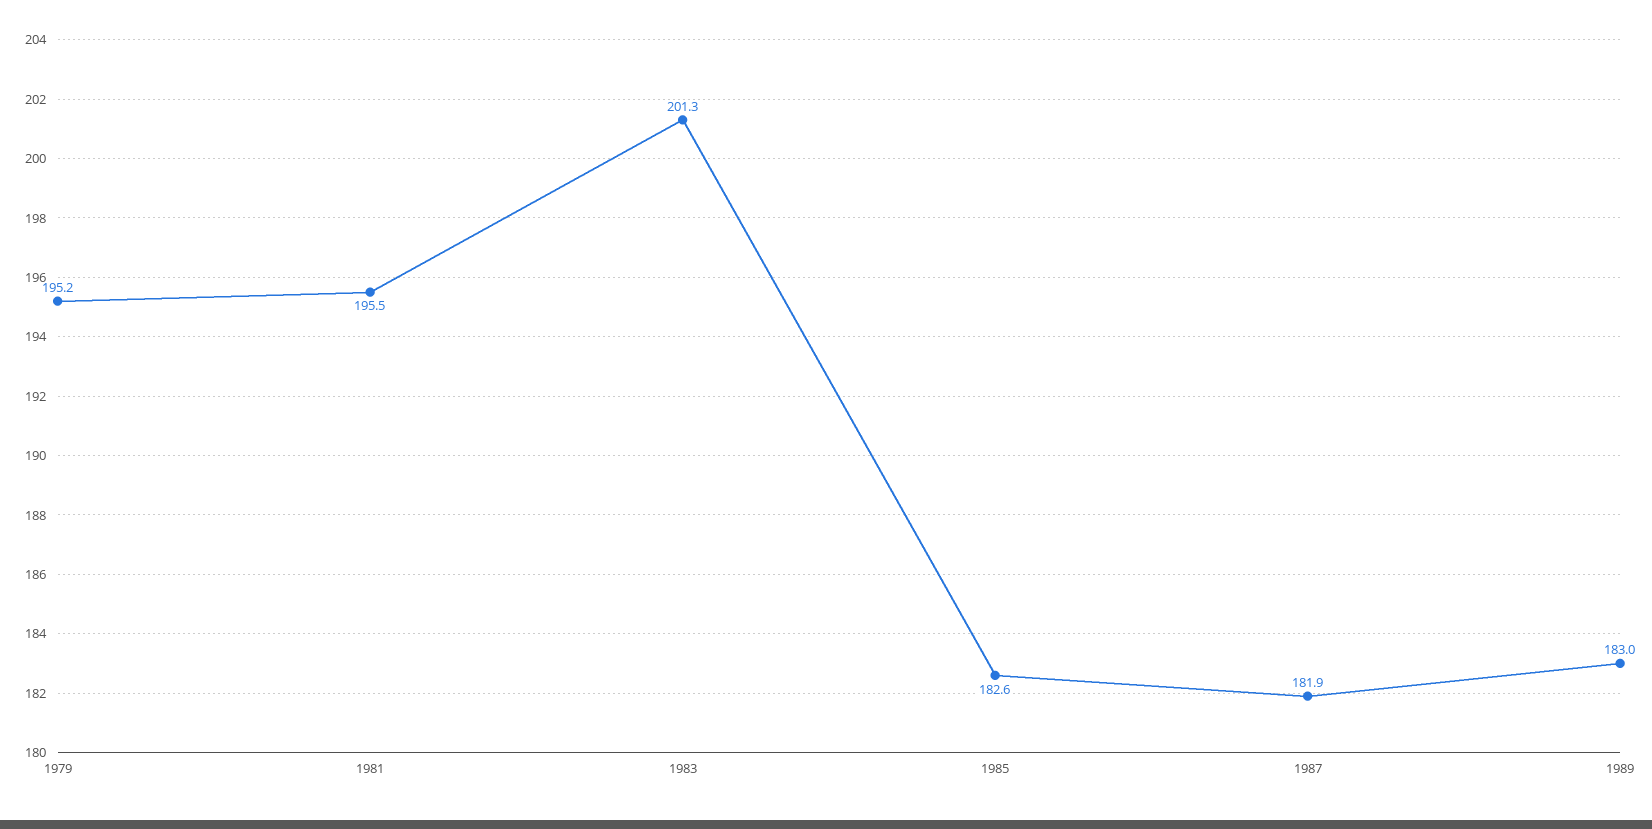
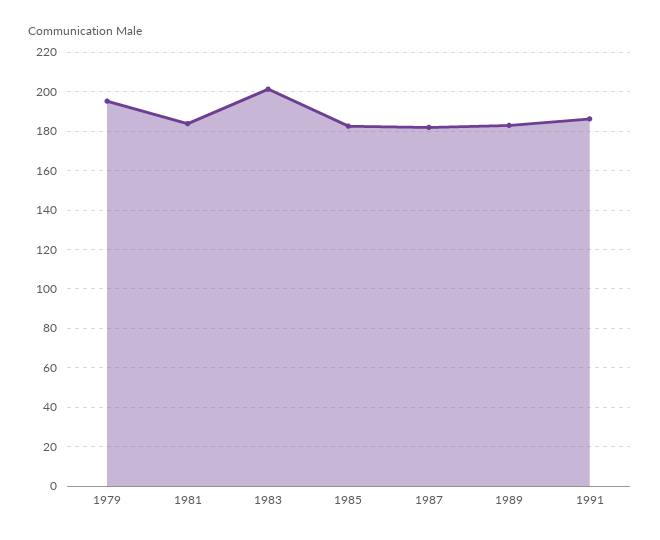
1981: 195.5 -> 185
1991: none -> 185

